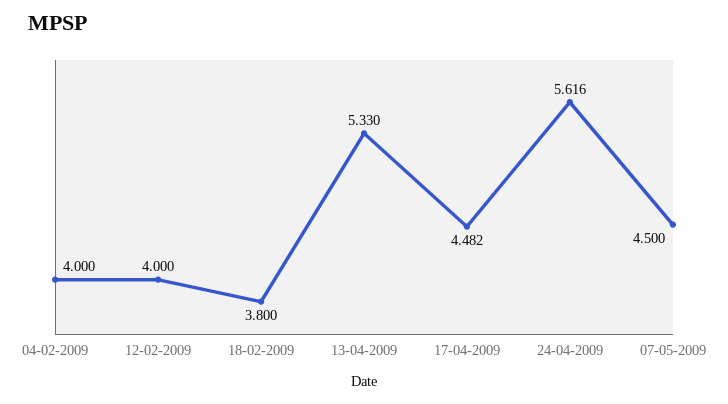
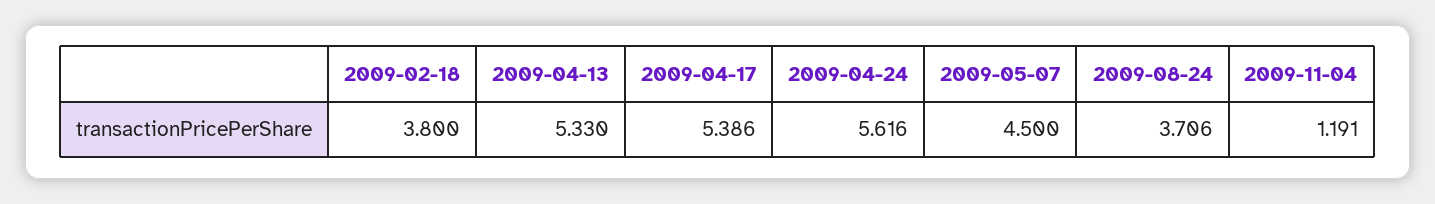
04-02-2009: 4 -> none
12-02-2009: 4 -> none
17-04-2009: 4.482 -> 5.386
2009-08-24: none -> 3.706
2009-11-04: none -> 1.191

